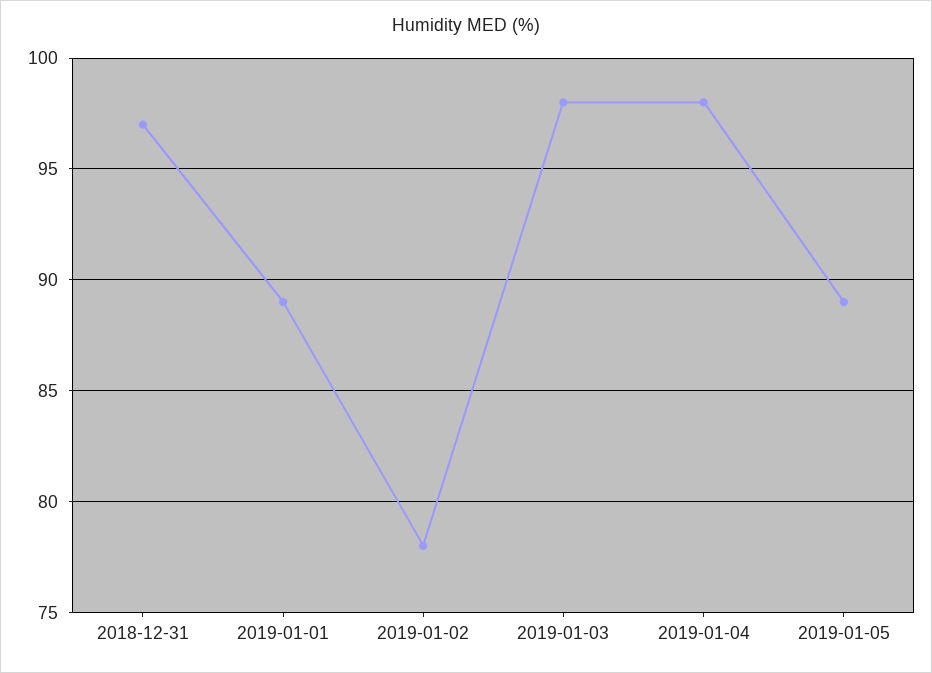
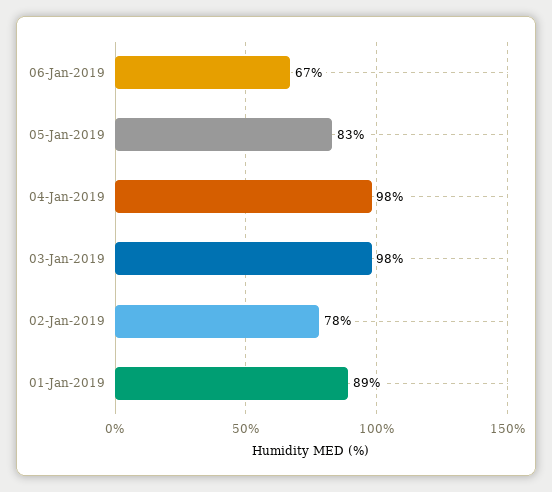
2018-12-31: 97 -> none
2019-01-05: 89 -> 83
06-Jan-2019: none -> 67

